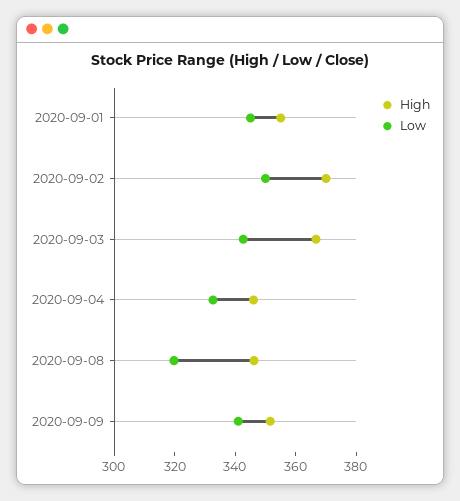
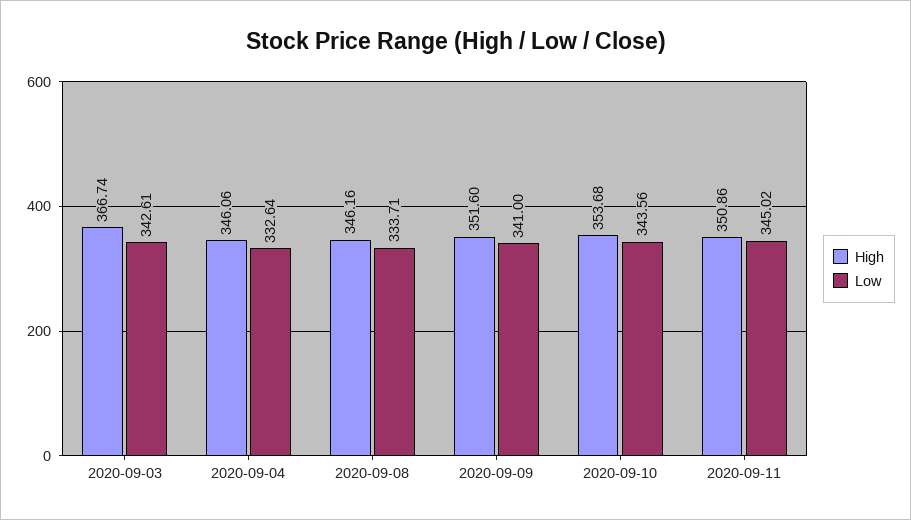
High, 2020-09-01: 355 -> none
Low, 2020-09-01: 345 -> none
High, 2020-09-02: 370 -> none
Low, 2020-09-02: 350 -> none
Low, 2020-09-08: 320 -> 333.71
High, 2020-09-10: none -> 353.68
Low, 2020-09-10: none -> 343.56
High, 2020-09-11: none -> 350.86
Low, 2020-09-11: none -> 345.02

